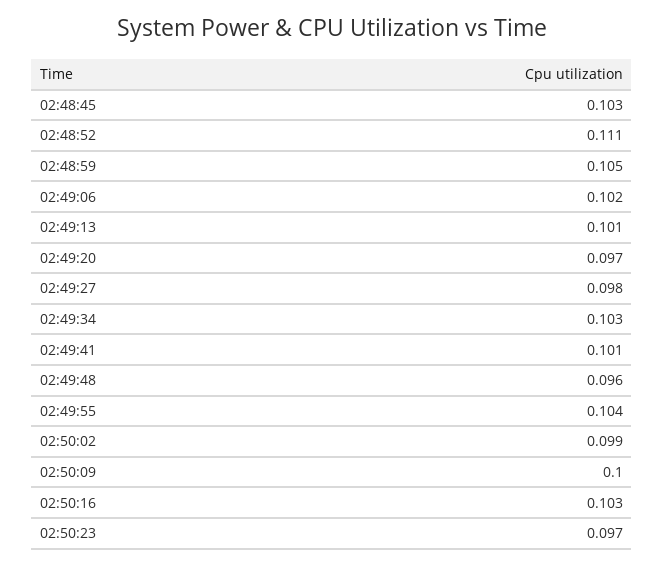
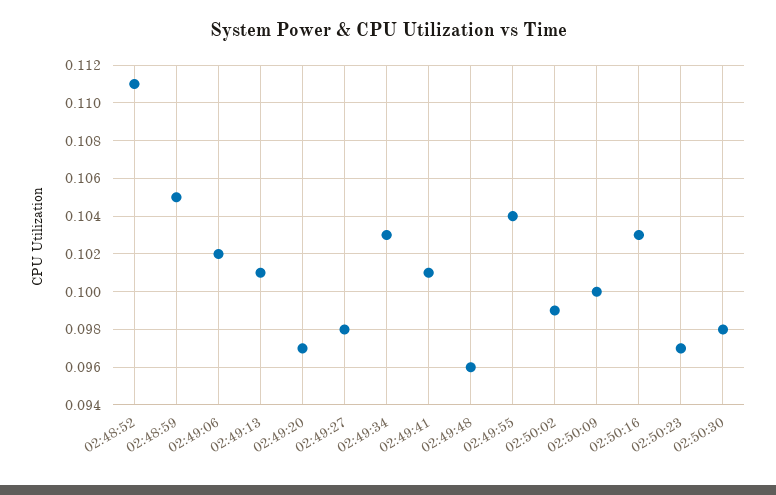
02:48:45: 0.103 -> none
02:50:30: none -> 0.098

